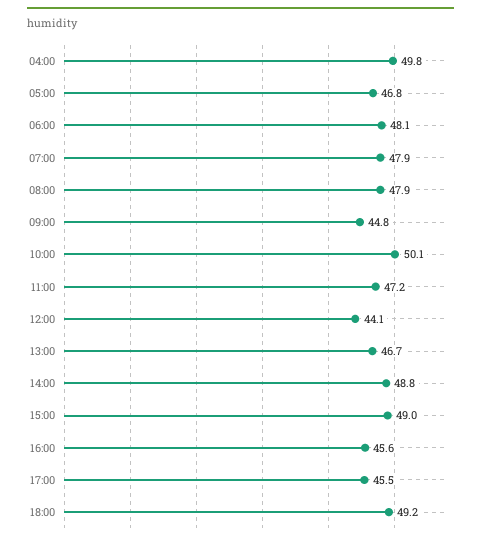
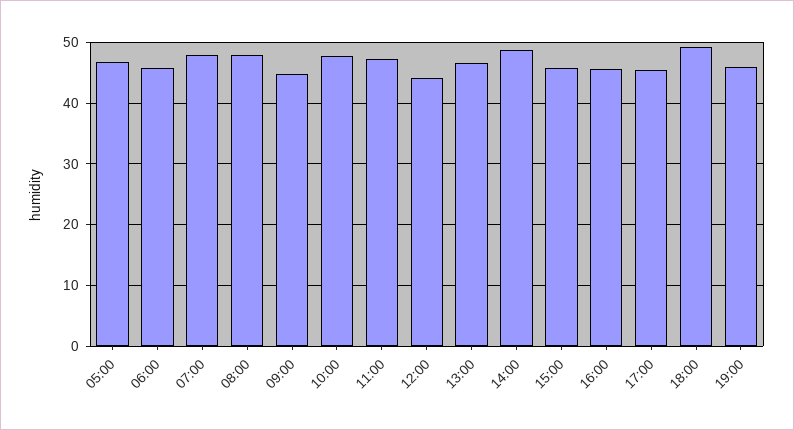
04:00: 49.8 -> none
06:00: 48.1 -> 46
10:00: 50.1 -> 48
15:00: 49 -> 46
19:00: none -> 46

